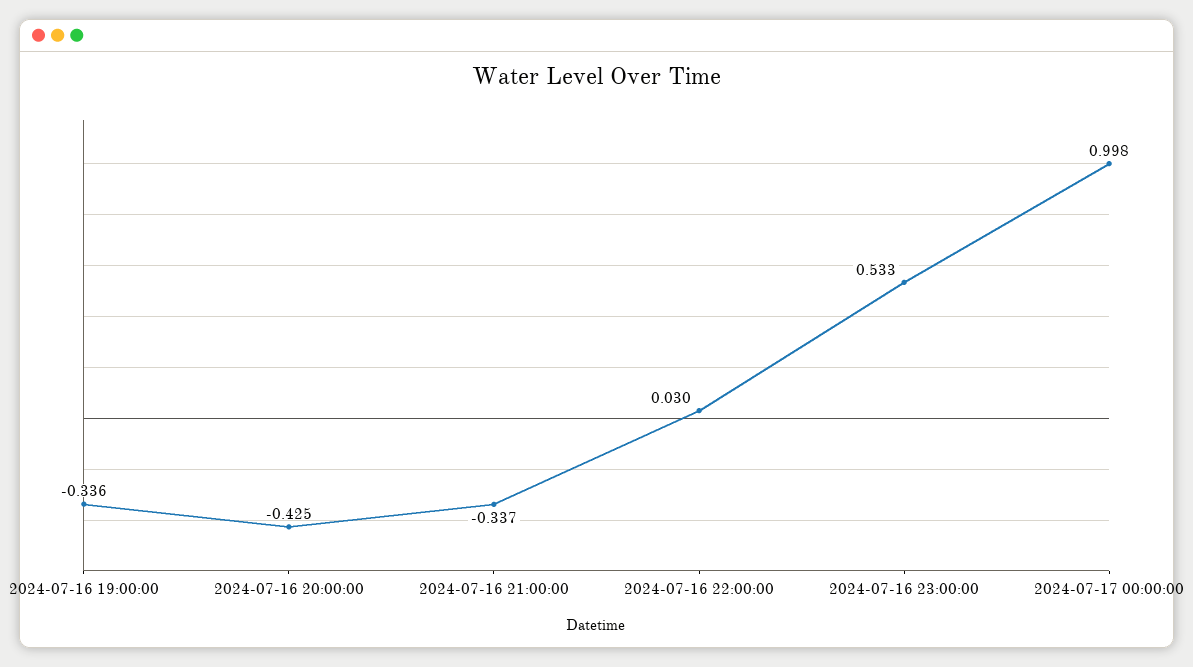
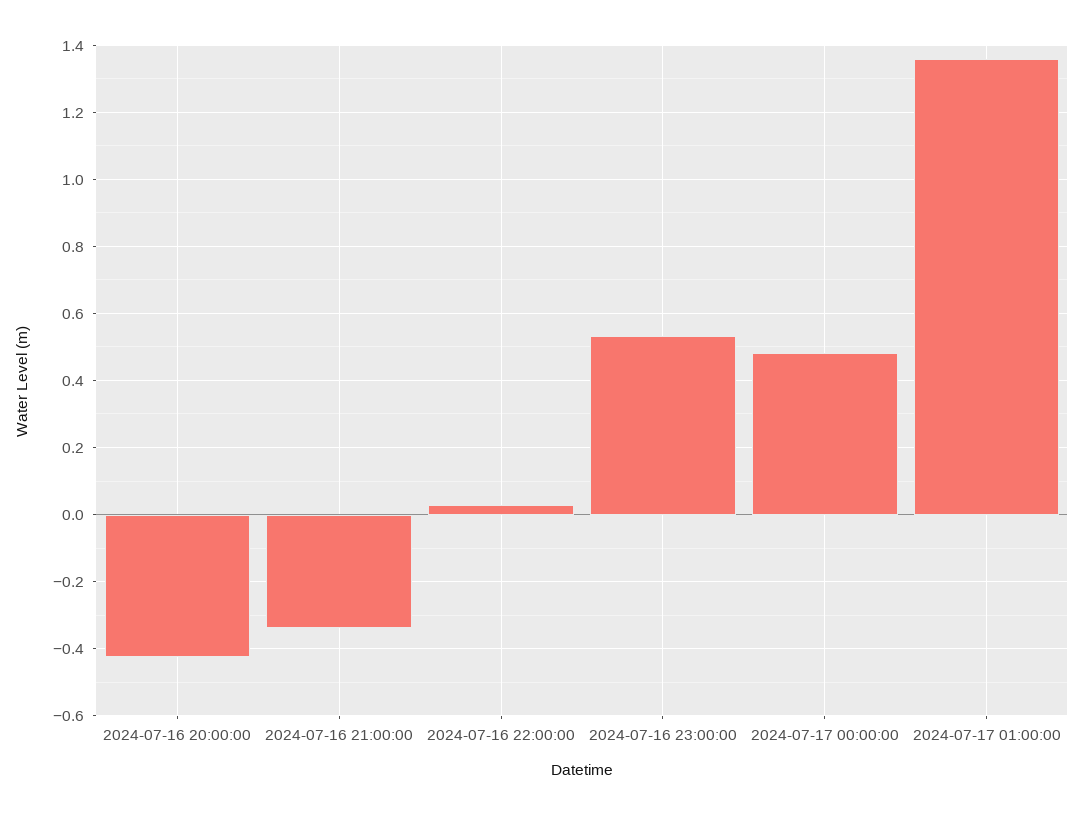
2024-07-16 19:00:00: -0.336 -> none
2024-07-17 00:00:00: 0.998 -> 0.48
2024-07-17 01:00:00: none -> 1.36

